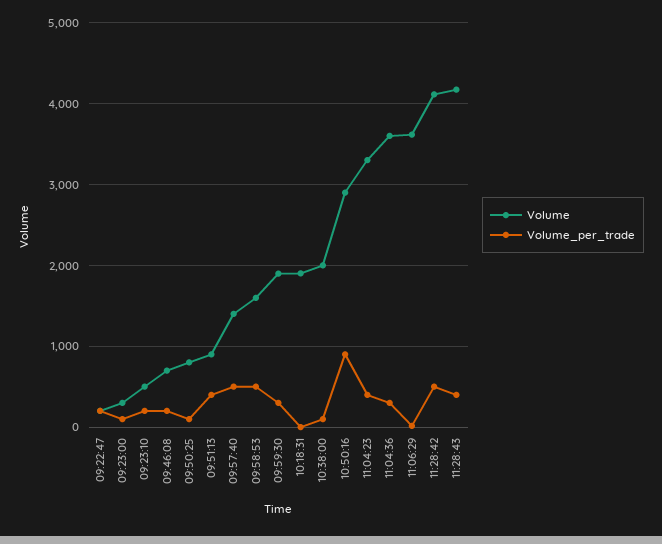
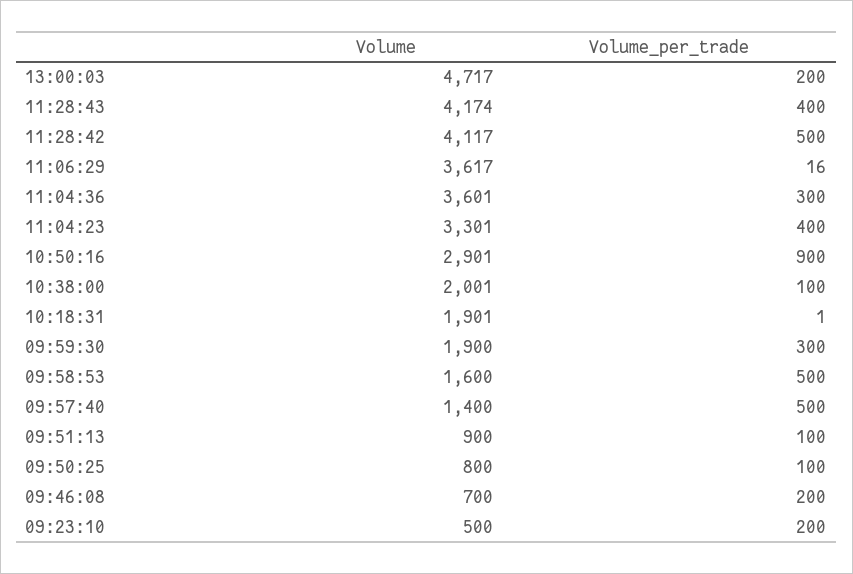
Volume, 09:22:47: 200 -> none
Volume_per_trade, 09:22:47: 200 -> none
Volume, 09:23:00: 300 -> none
Volume_per_trade, 09:23:00: 100 -> none
Volume_per_trade, 09:51:13: 400 -> 100
Volume, 13:00:03: none -> 4717
Volume_per_trade, 13:00:03: none -> 200

